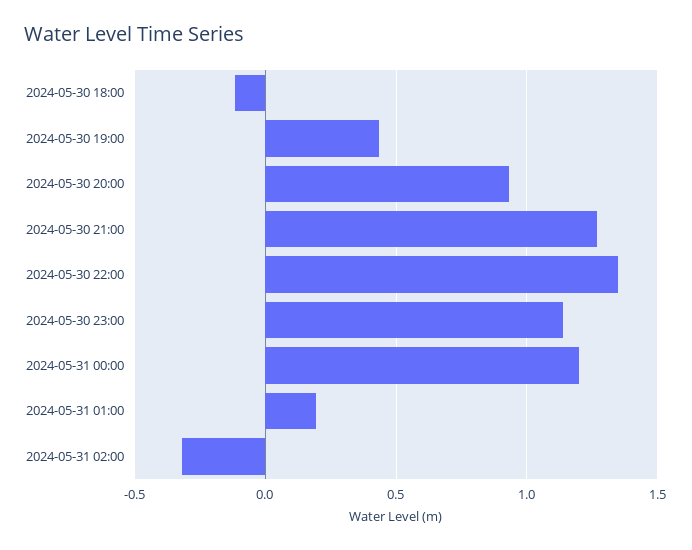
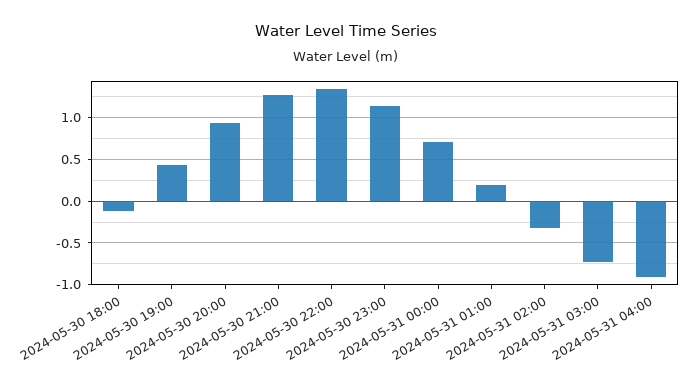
2024-05-31 00:00: 1.2 -> 0.7
2024-05-31 03:00: none -> -0.7
2024-05-31 04:00: none -> -0.9

